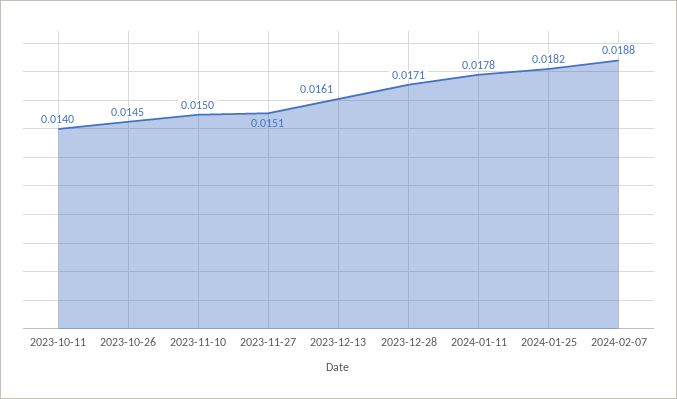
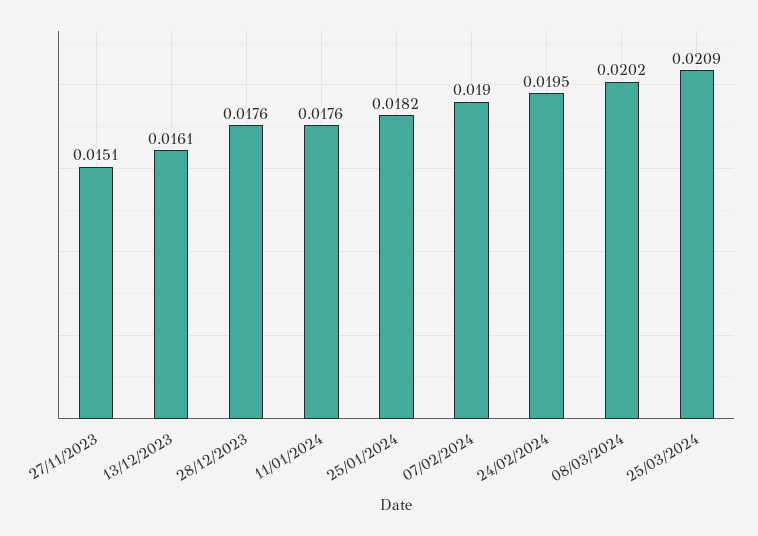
2023-10-11: 0.014 -> none
2023-10-26: 0.0145 -> none
2023-11-10: 0.015 -> none
2023-12-28: 0.0171 -> 0.0176
2024-01-11: 0.0178 -> 0.0176
2024-02-07: 0.0188 -> 0.019
24/02/2024: none -> 0.0195
08/03/2024: none -> 0.0202
25/03/2024: none -> 0.0209

